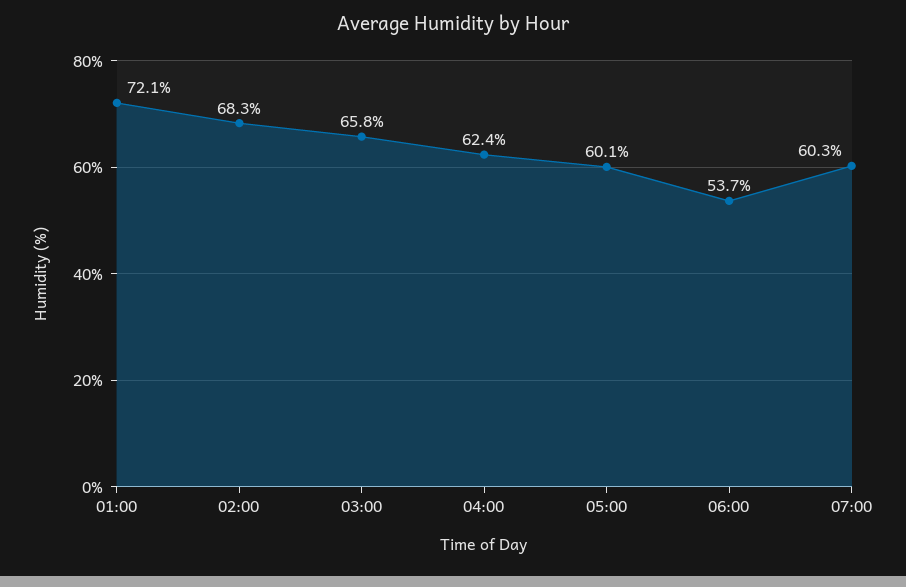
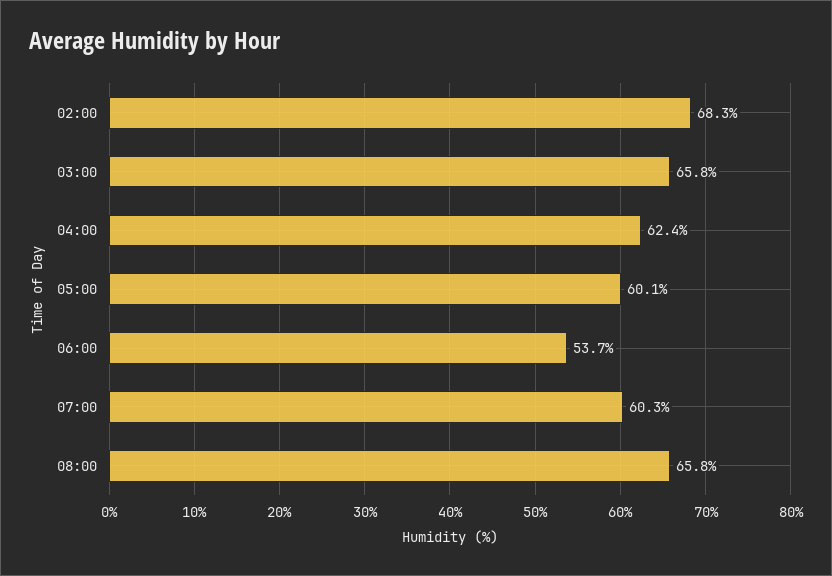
01:00: 72.1 -> none
08:00: none -> 65.8

